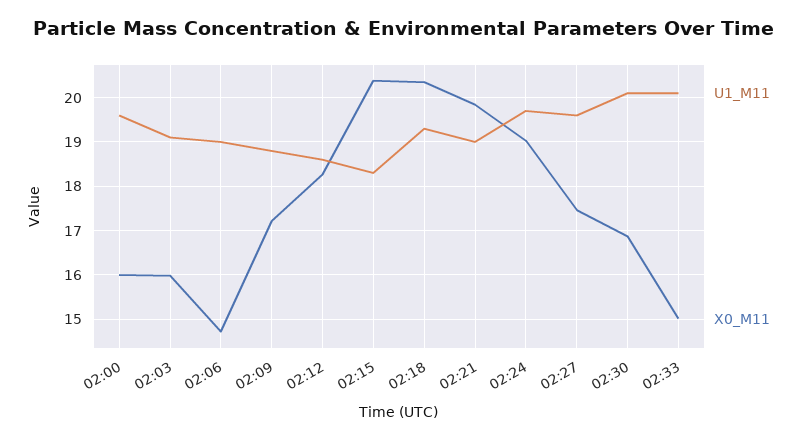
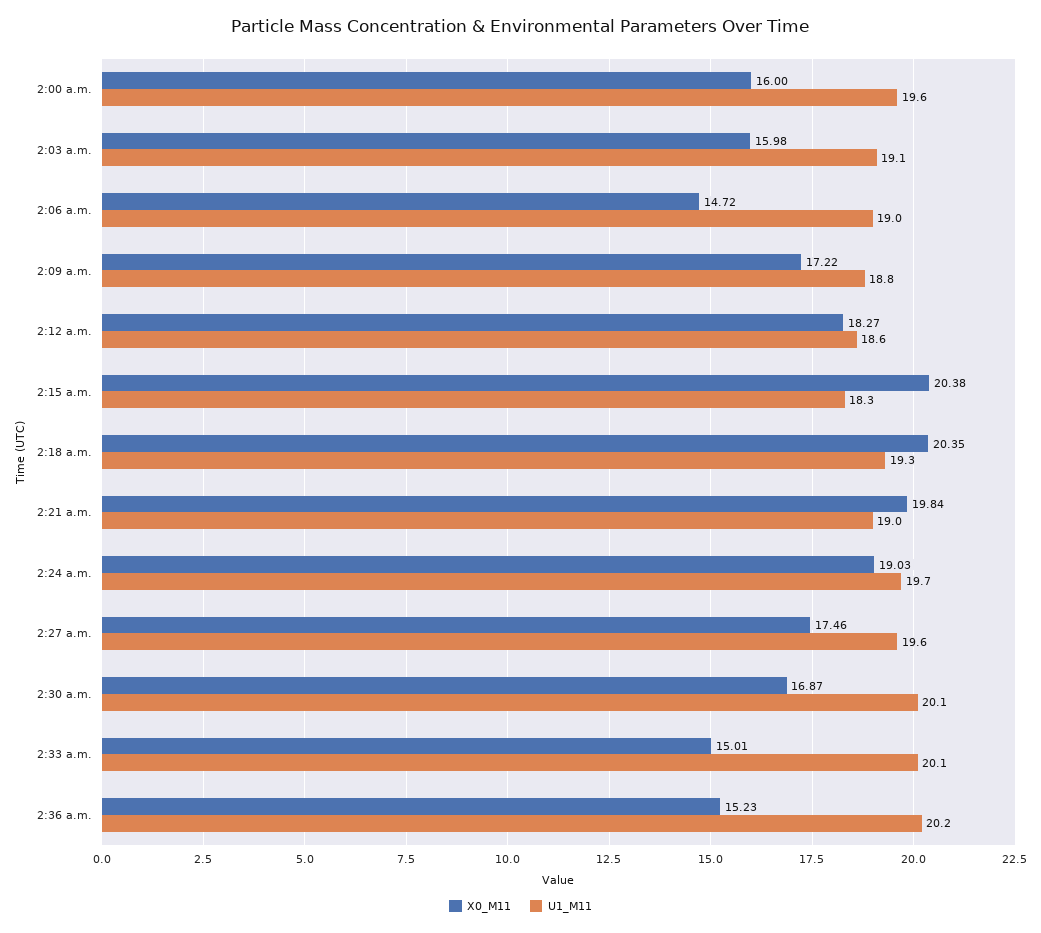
X0_M11, 2:36 a.m.: none -> 15.23
U1_M11, 2:36 a.m.: none -> 20.2

